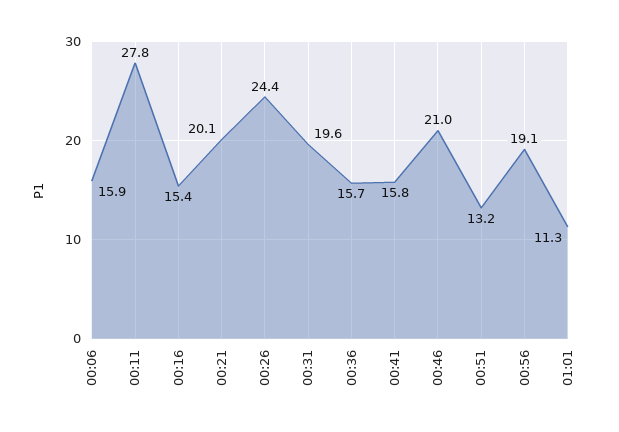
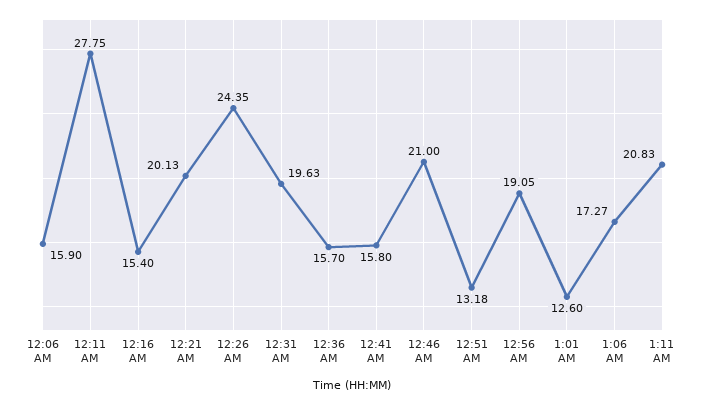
01:01: 11.3 -> 12.6
1:06 AM: none -> 17.27
1:11 AM: none -> 20.83

